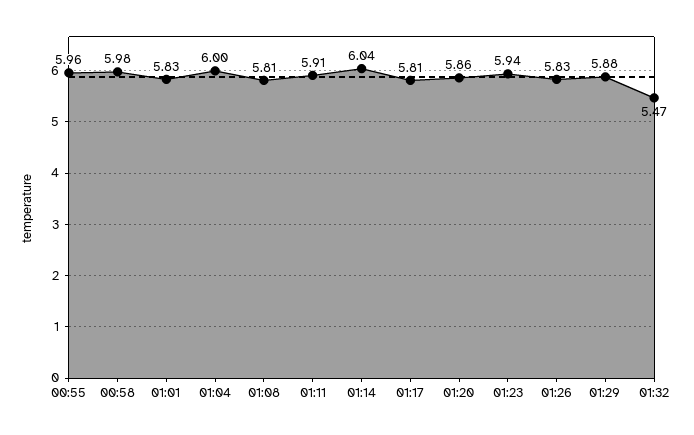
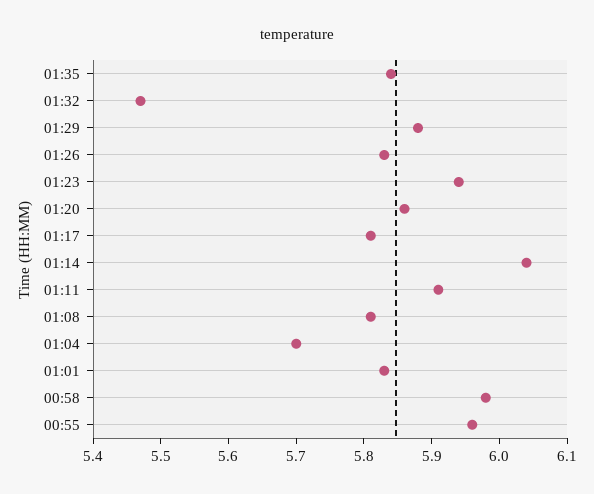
01:04: 6 -> 5.7
01:35: none -> 5.85

